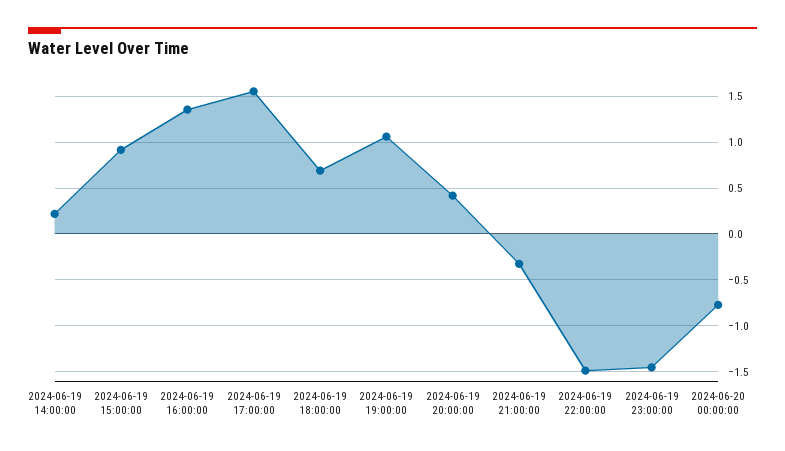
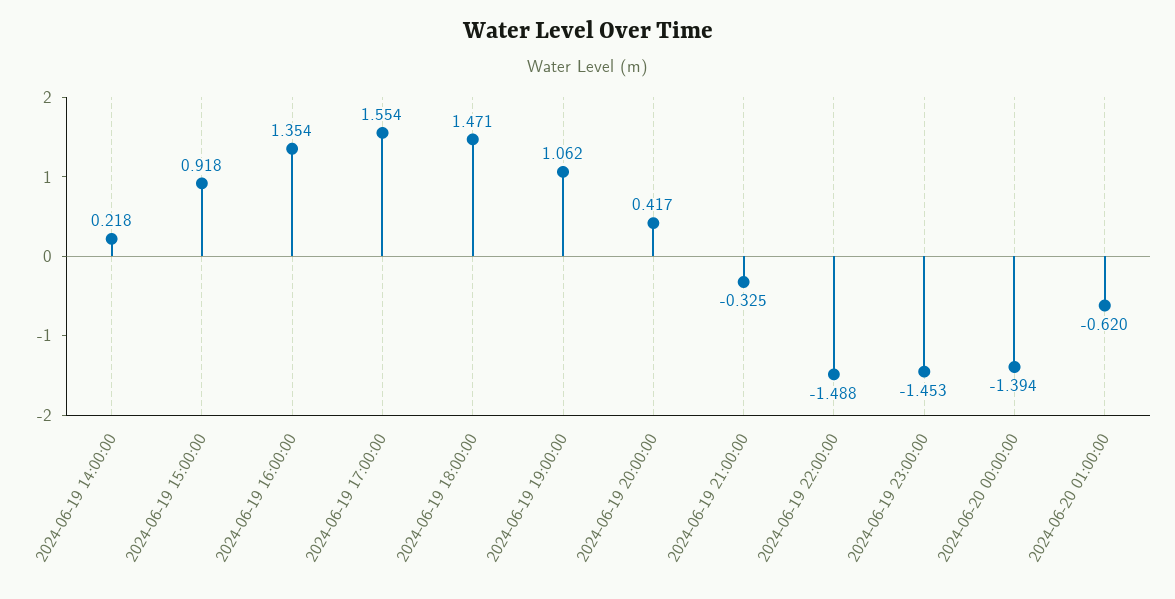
2024-06-19 18:00:00: 0.7 -> 1.471
2024-06-20 00:00:00: -0.8 -> -1.394
2024-06-20 01:00:00: none -> -0.62

